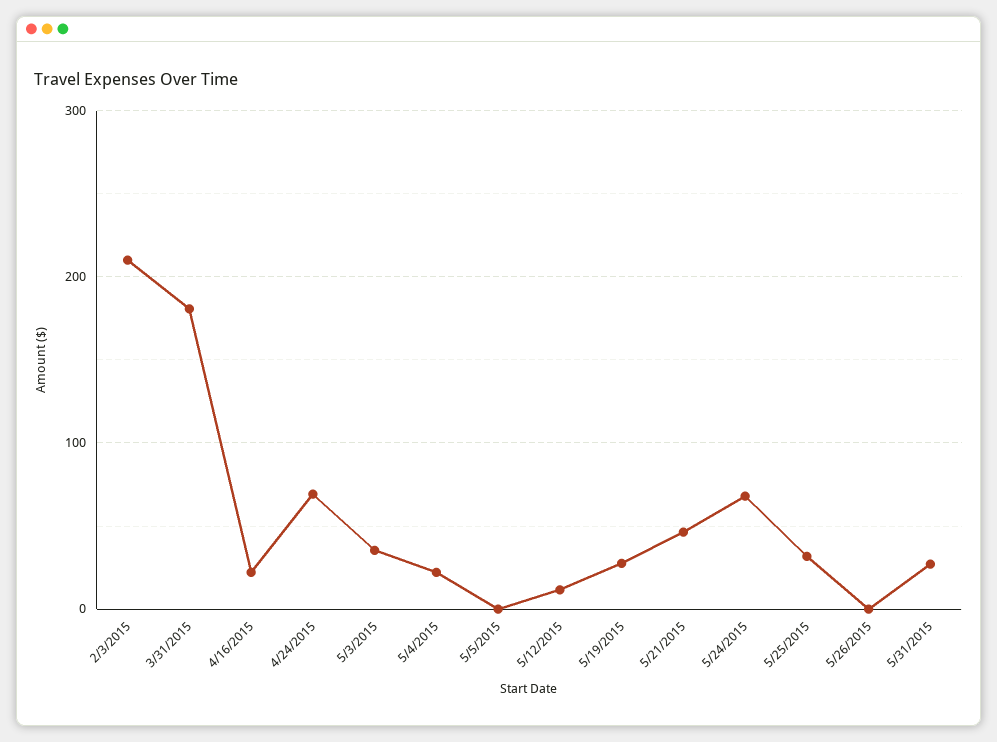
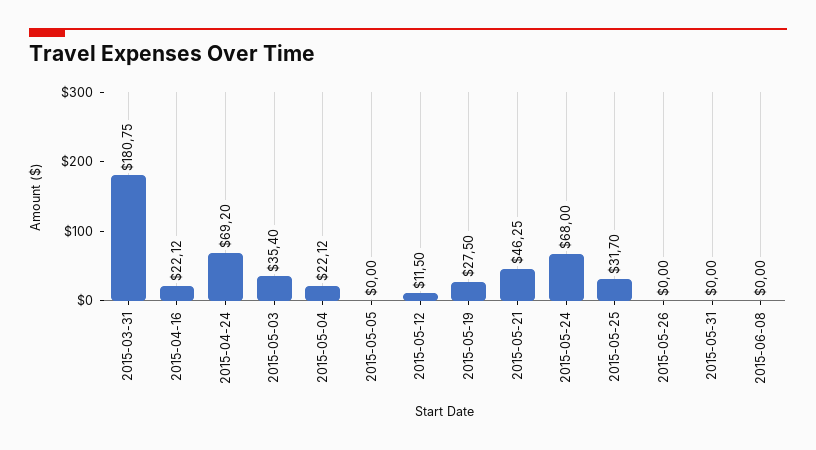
2/3/2015: 210 -> none
5/31/2015: 30 -> 0
2015-06-08: none -> 0

